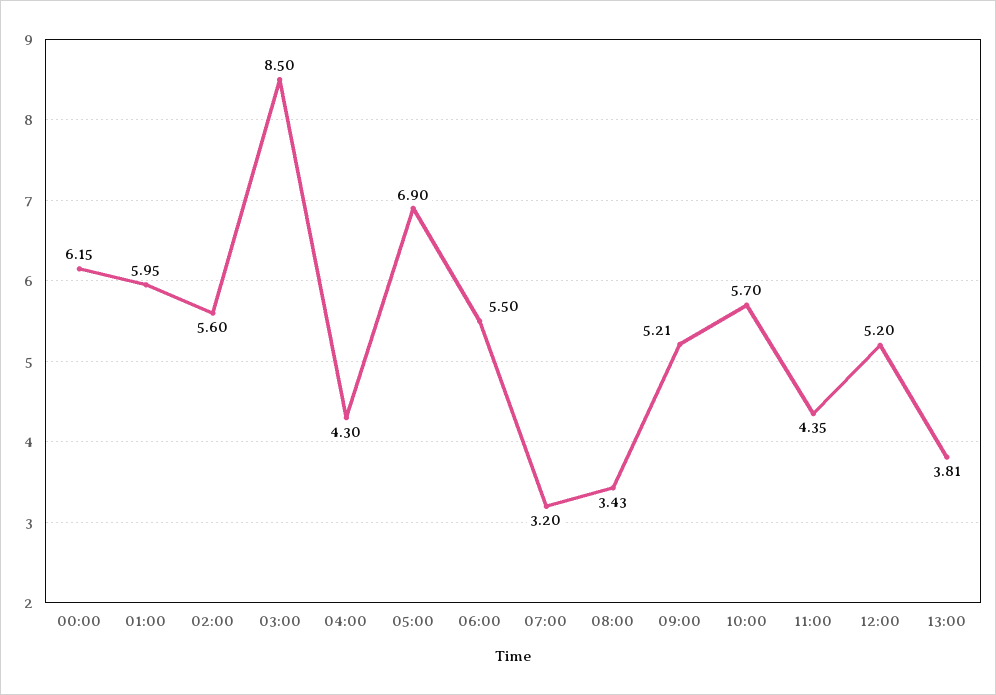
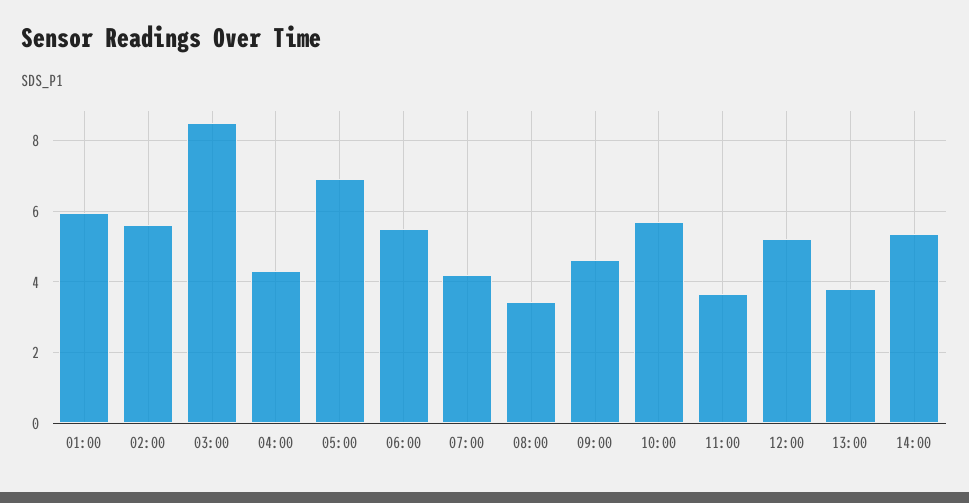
00:00: 6.15 -> none
07:00: 3.2 -> 4.2
09:00: 5.21 -> 4.6
11:00: 4.35 -> 3.6
14:00: none -> 5.4

